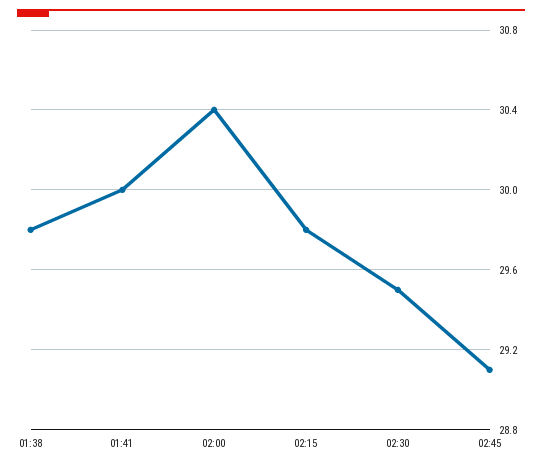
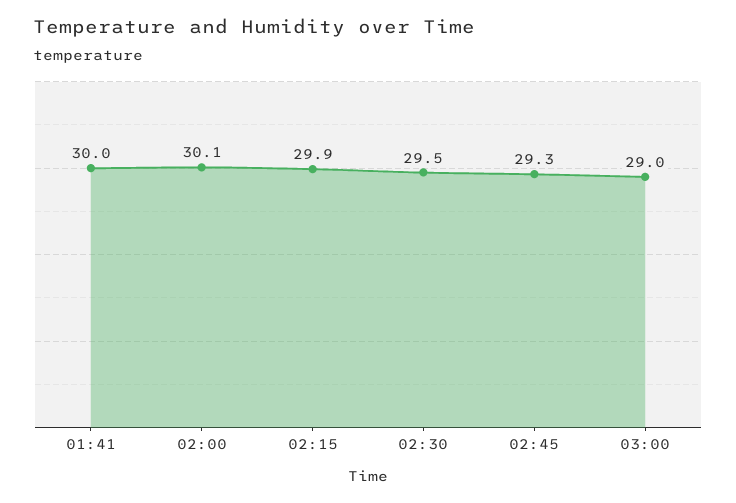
01:38: 29.8 -> none
02:00: 30.4 -> 30.1
02:15: 29.8 -> 29.9
02:45: 29.1 -> 29.3
03:00: none -> 29

